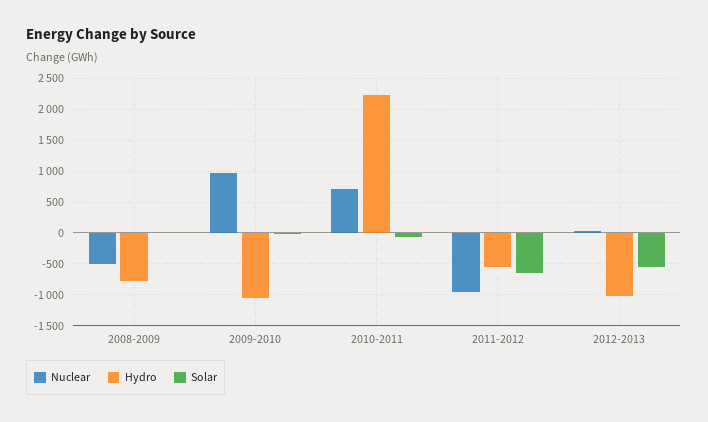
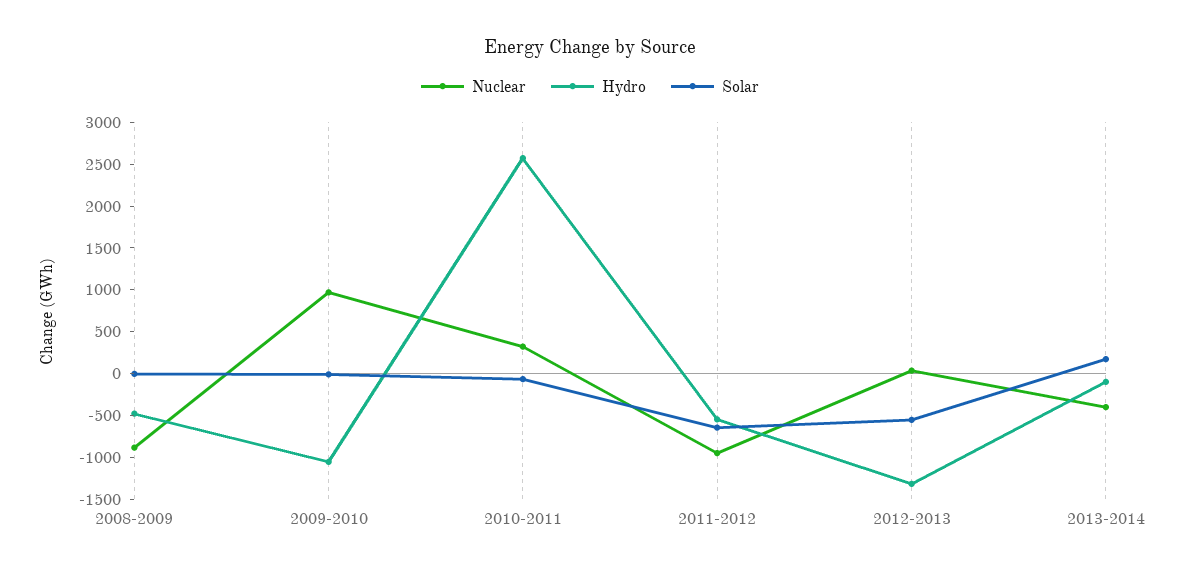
Nuclear, 2008-2009: -500 -> -900
Hydro, 2008-2009: -800 -> -500
Nuclear, 2010-2011: 700 -> 300
Hydro, 2010-2011: 2200 -> 2600
Hydro, 2012-2013: -1000 -> -1300
Nuclear, 2013-2014: none -> -400
Hydro, 2013-2014: none -> -100
Solar, 2013-2014: none -> 200

